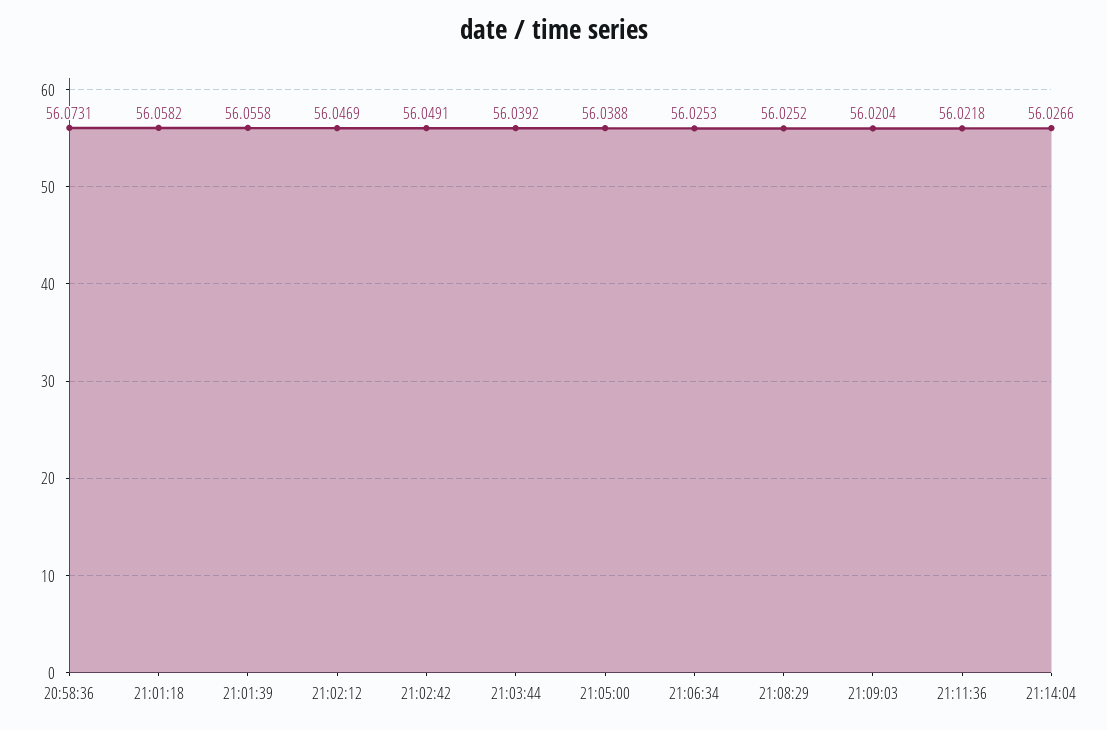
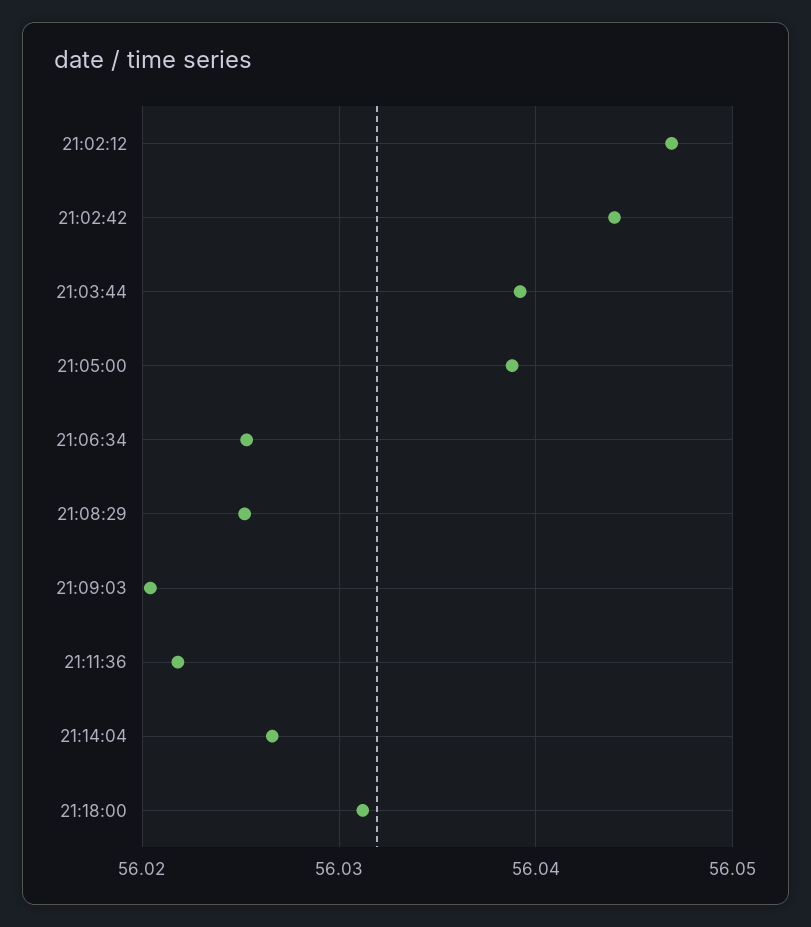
20:58:36: 56.0731 -> none
21:01:18: 56.0582 -> none
21:01:39: 56.0558 -> none
21:02:42: 56.0491 -> 56.044
21:18:00: none -> 56.031

